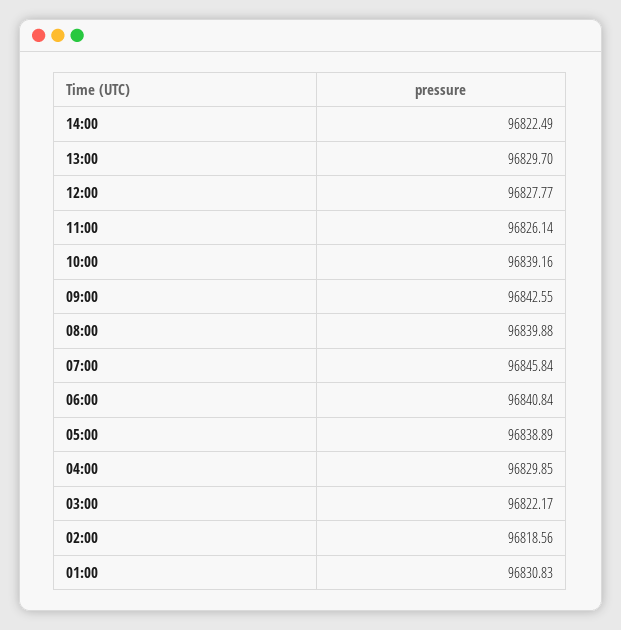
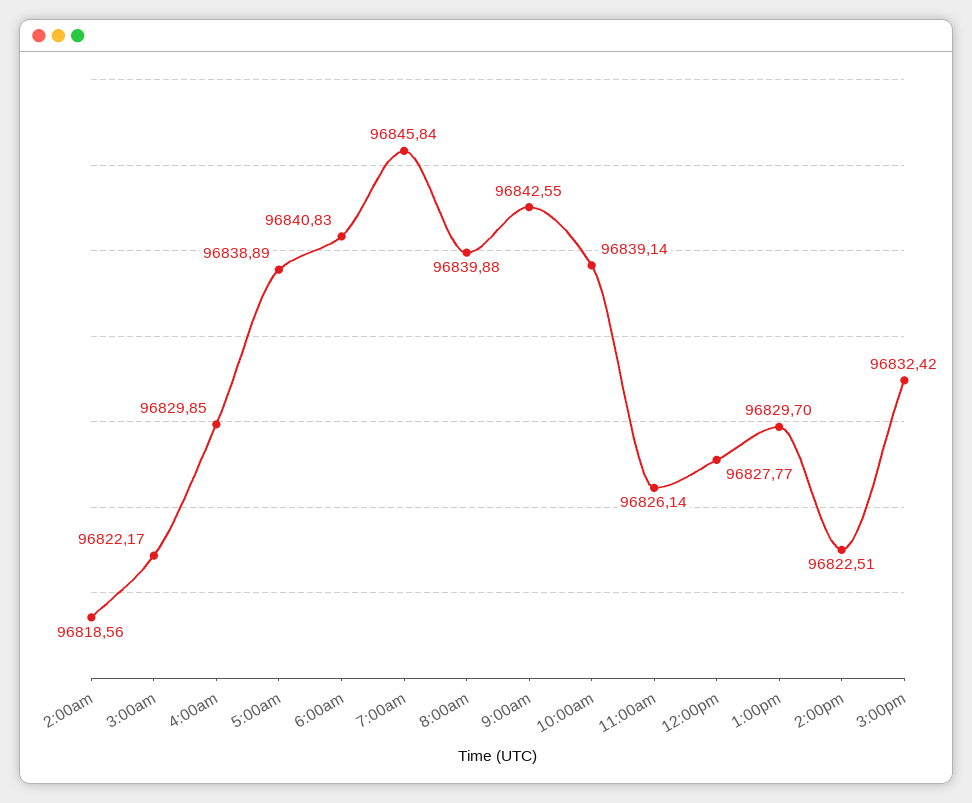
14:00: 96822.49 -> 96822.51
10:00: 96839.16 -> 96839.14
06:00: 96840.84 -> 96840.83
01:00: 96830.83 -> none
3:00pm: none -> 96832.42

